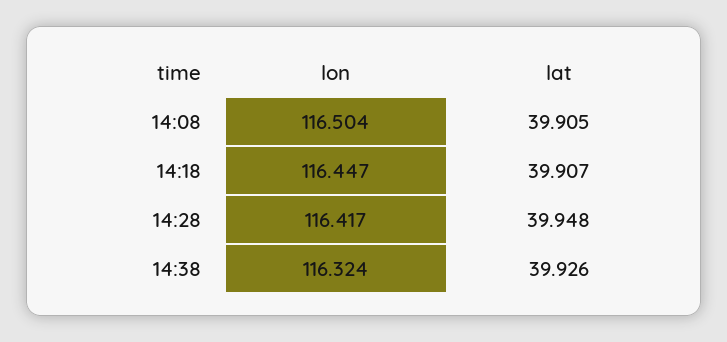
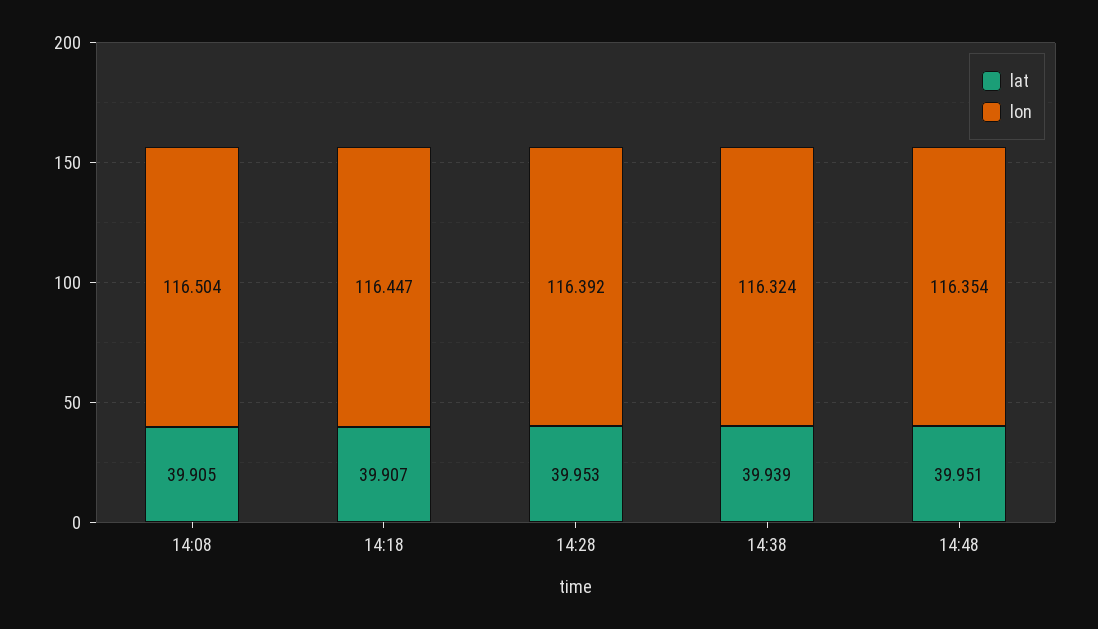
lon, 14:28: 116.417 -> 116.392
lat, 14:28: 39.948 -> 39.953
lat, 14:38: 39.926 -> 39.939
lat, 14:48: none -> 39.951
lon, 14:48: none -> 116.354

